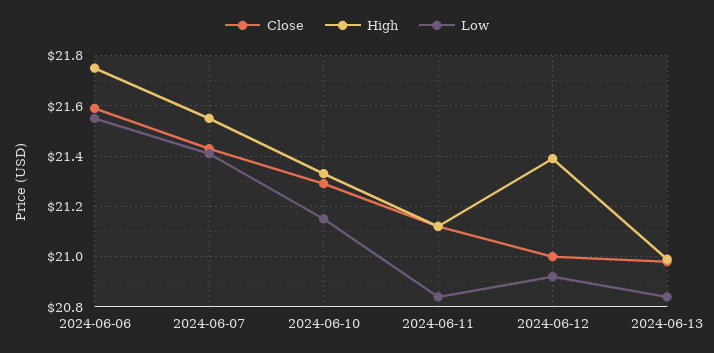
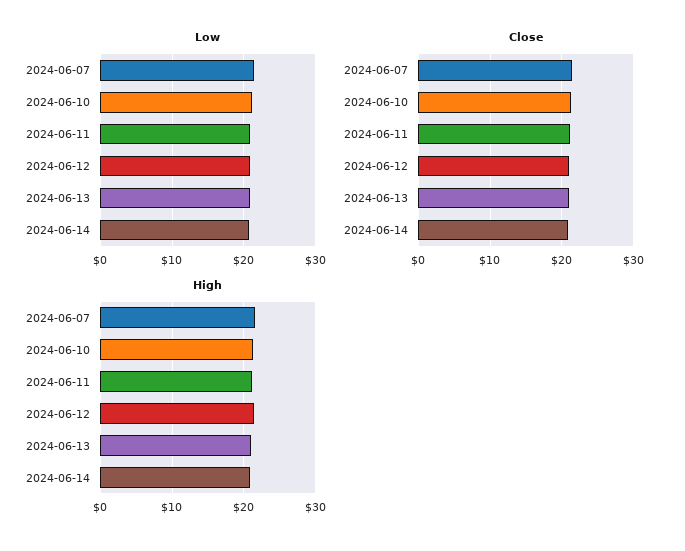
Close, 2024-06-06: 21.6 -> none
High, 2024-06-06: 21.75 -> none
Low, 2024-06-06: 21.55 -> none
Low, 2024-06-14: none -> 21
Close, 2024-06-14: none -> 21
High, 2024-06-14: none -> 21

